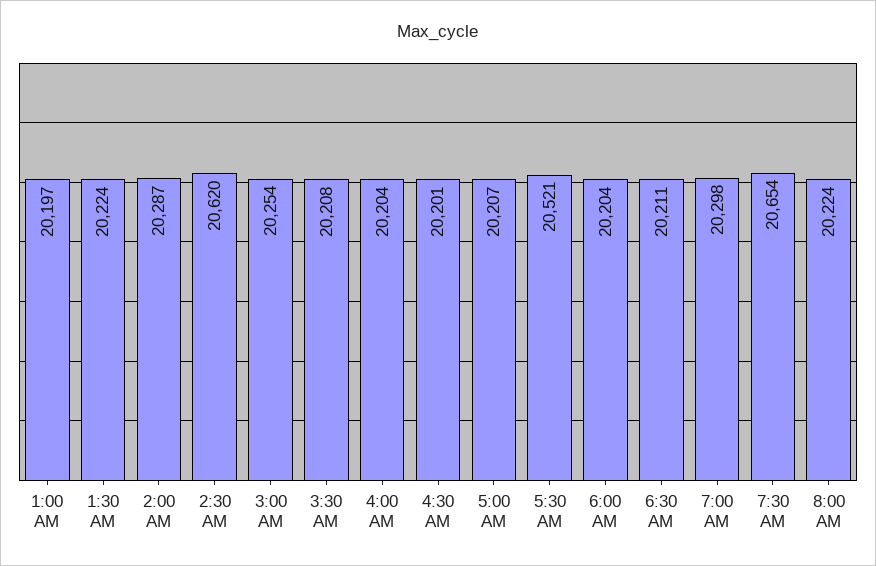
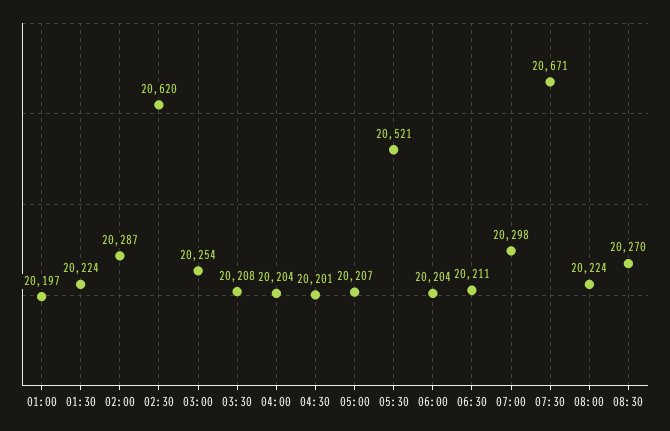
7:30 AM: 20654 -> 20671
08:30: none -> 20270

